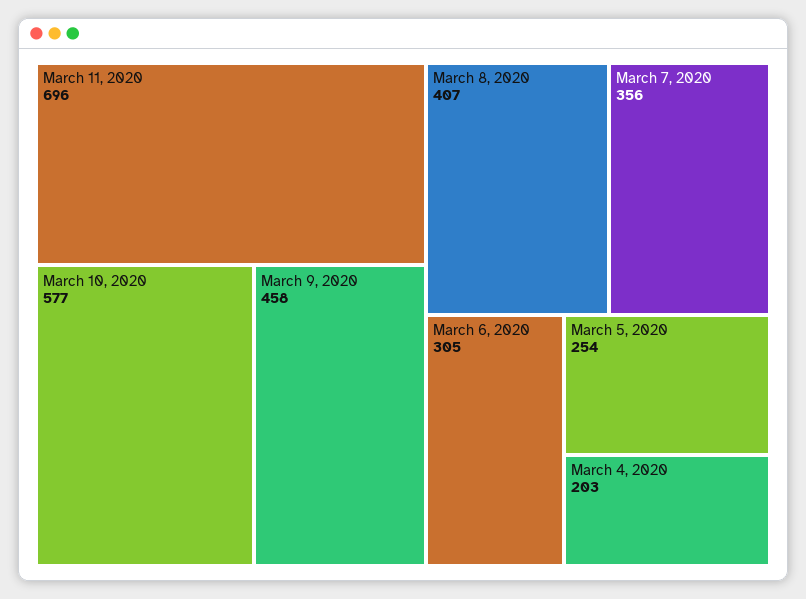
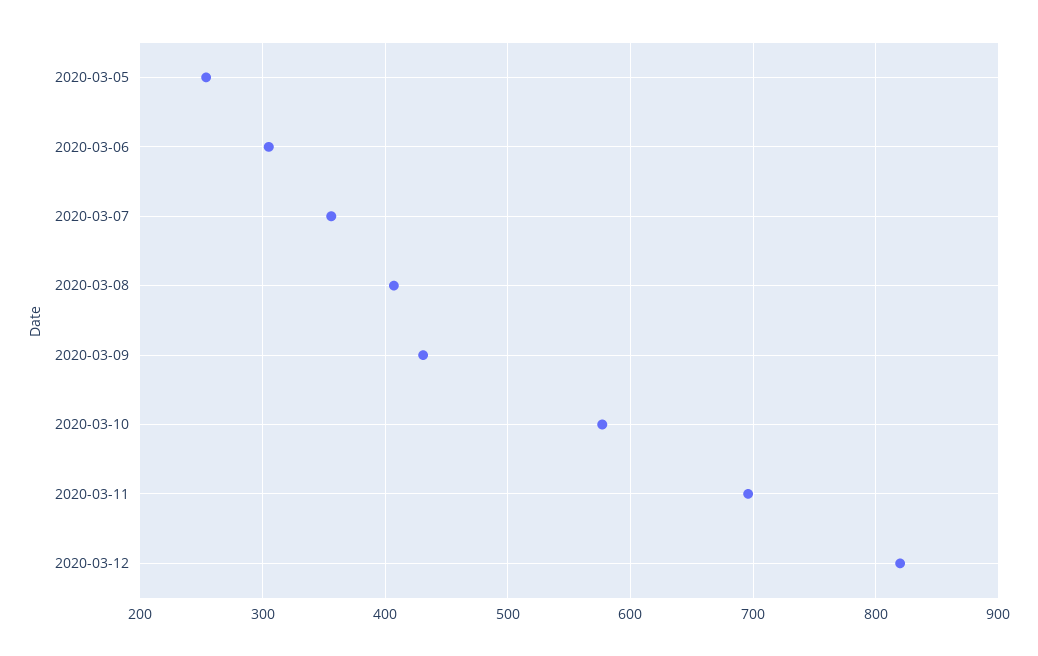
March 9, 2020: 458 -> 430
March 4, 2020: 203 -> none
2020-03-12: none -> 820

